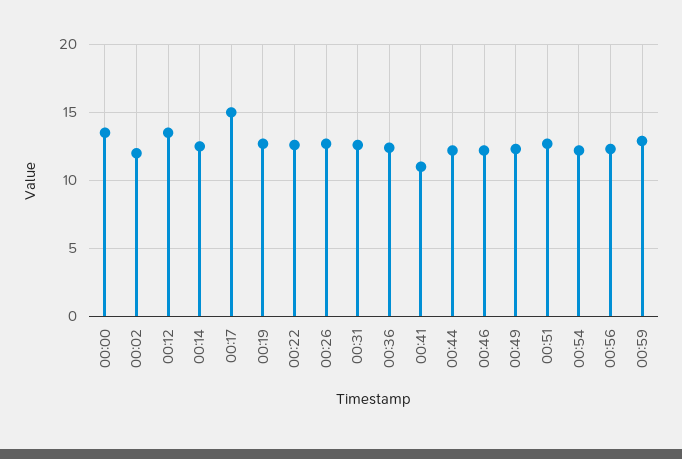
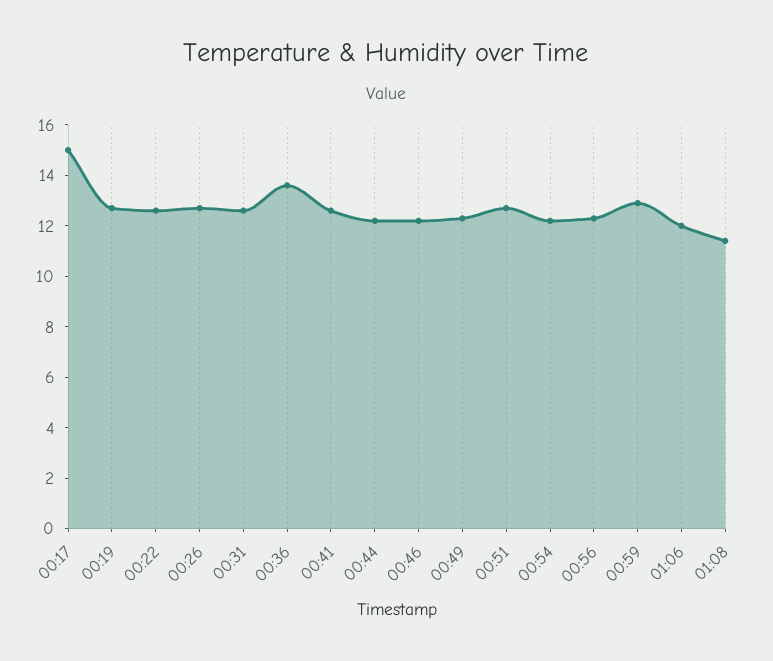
00:00: 13.5 -> none
00:02: 12 -> none
00:12: 13.5 -> none
00:14: 12.5 -> none
00:36: 12.5 -> 13.5
00:41: 11 -> 12.5
01:06: none -> 12
01:08: none -> 11.5

